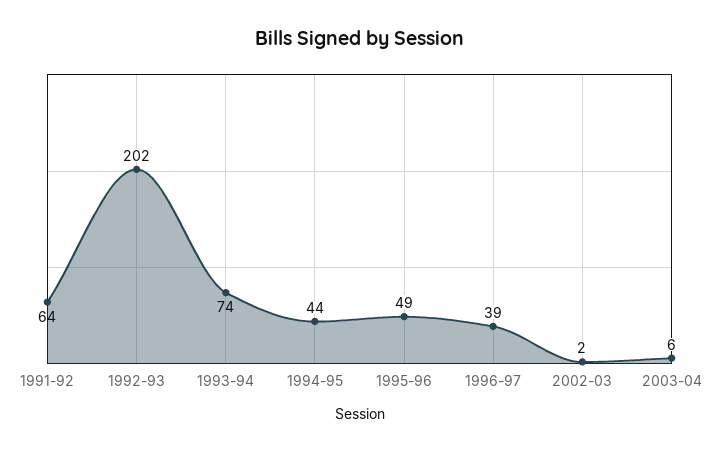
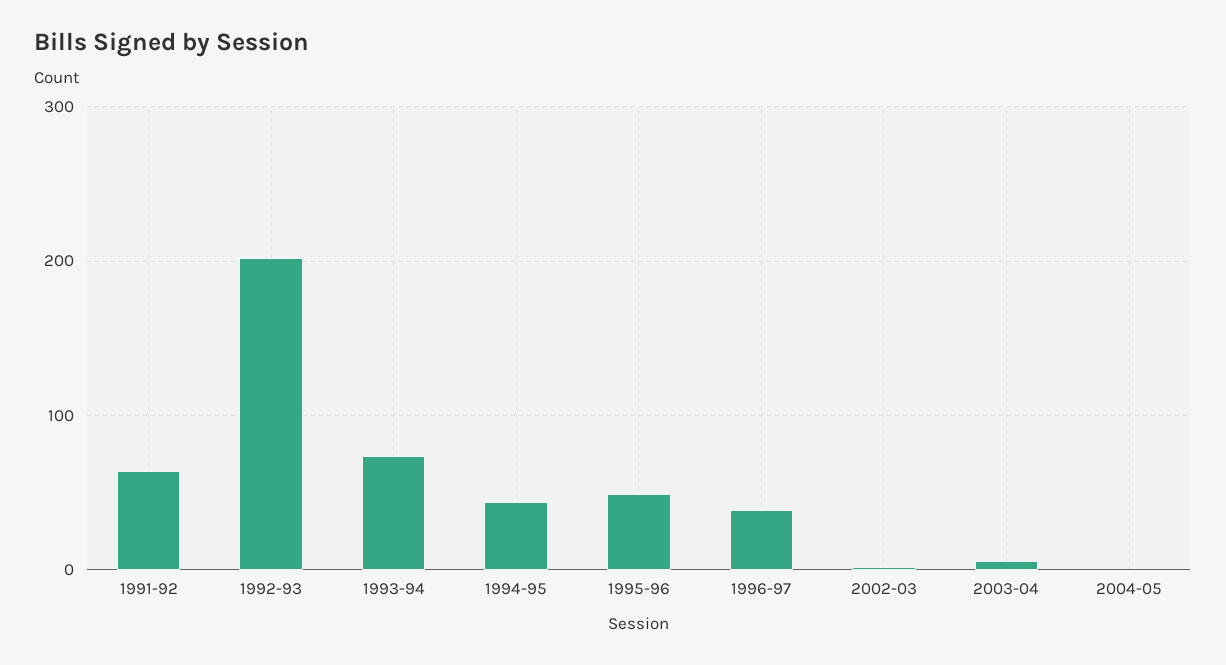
2004-05: none -> 0

